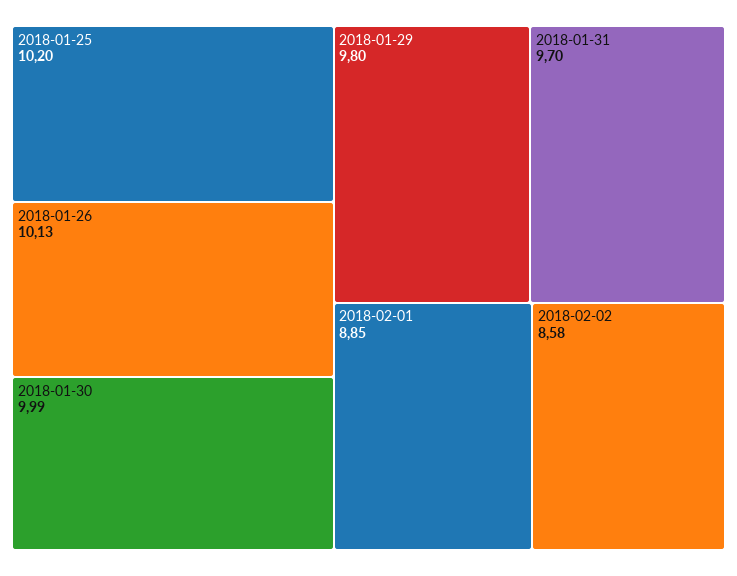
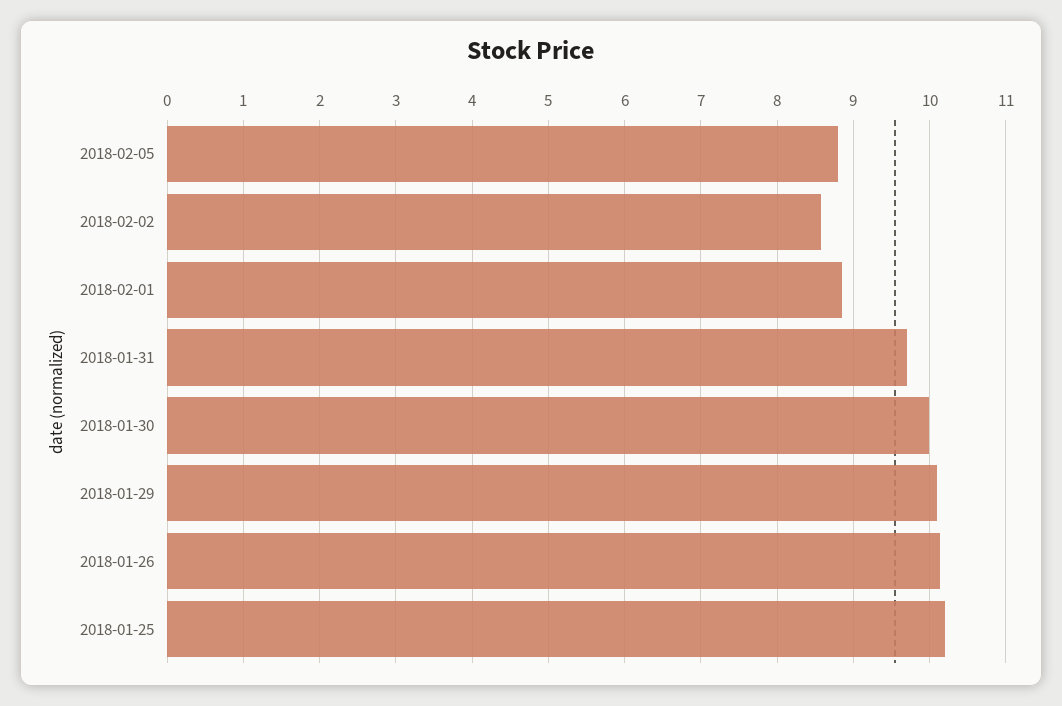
2018-01-29: 9.8 -> 10.1
2018-02-05: none -> 8.8

